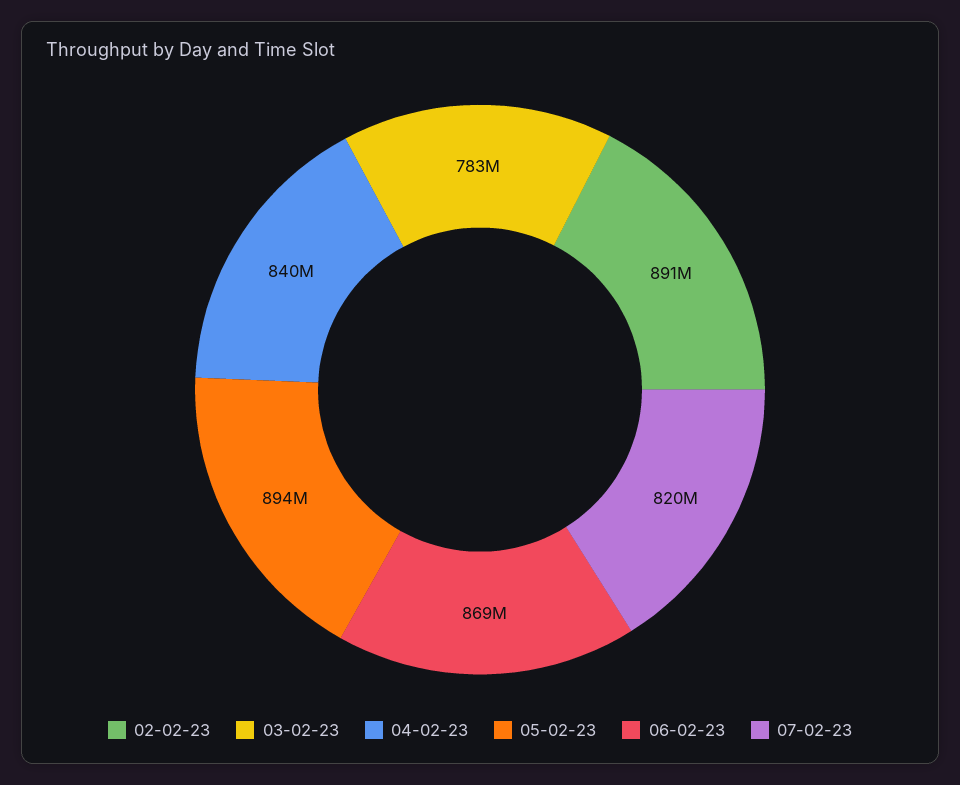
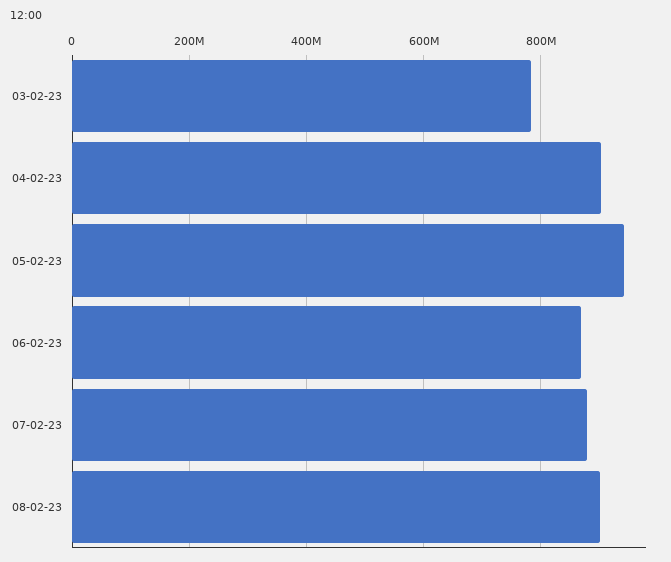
02-02-23: 891000000 -> none
04-02-23: 840000000 -> 900000000
05-02-23: 894000000 -> 940000000
07-02-23: 820000000 -> 880000000
08-02-23: none -> 900000000

